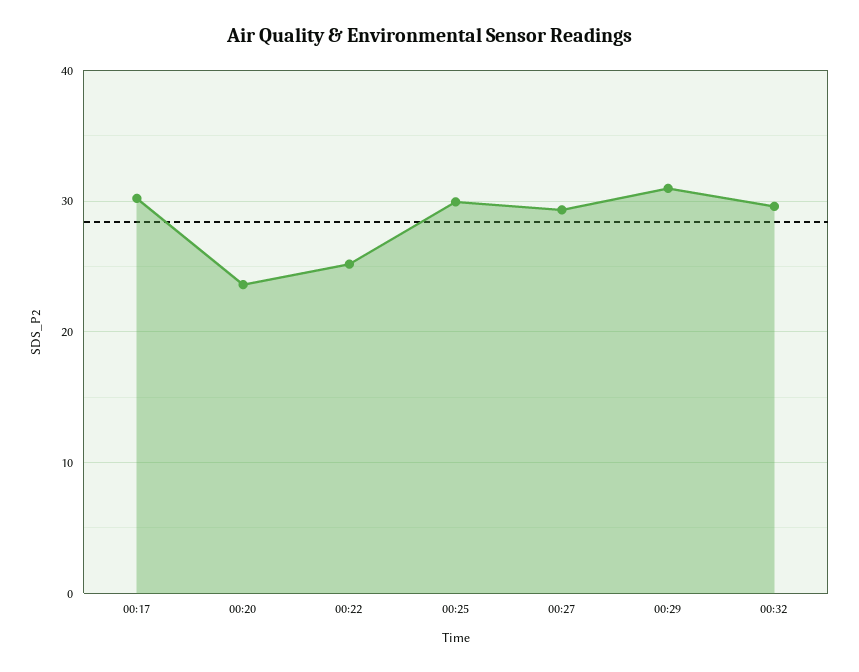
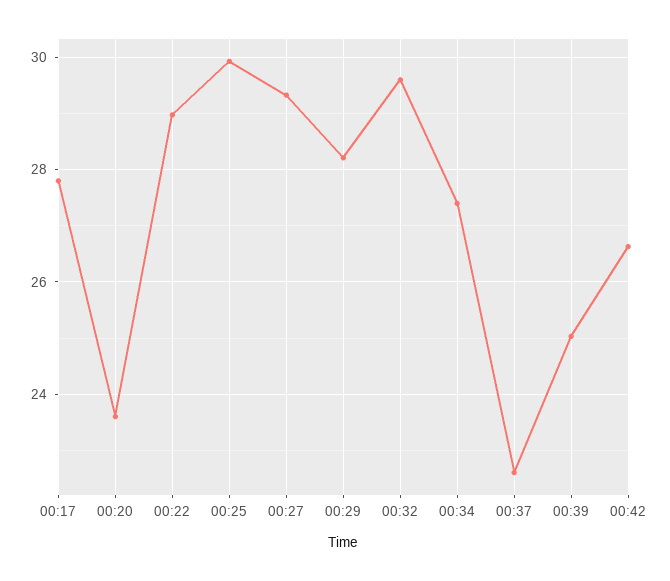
00:17: 30 -> 27.8
00:22: 25 -> 29
00:29: 31 -> 28.2
00:34: none -> 27.4
00:37: none -> 22.6
00:39: none -> 25
00:42: none -> 26.6

